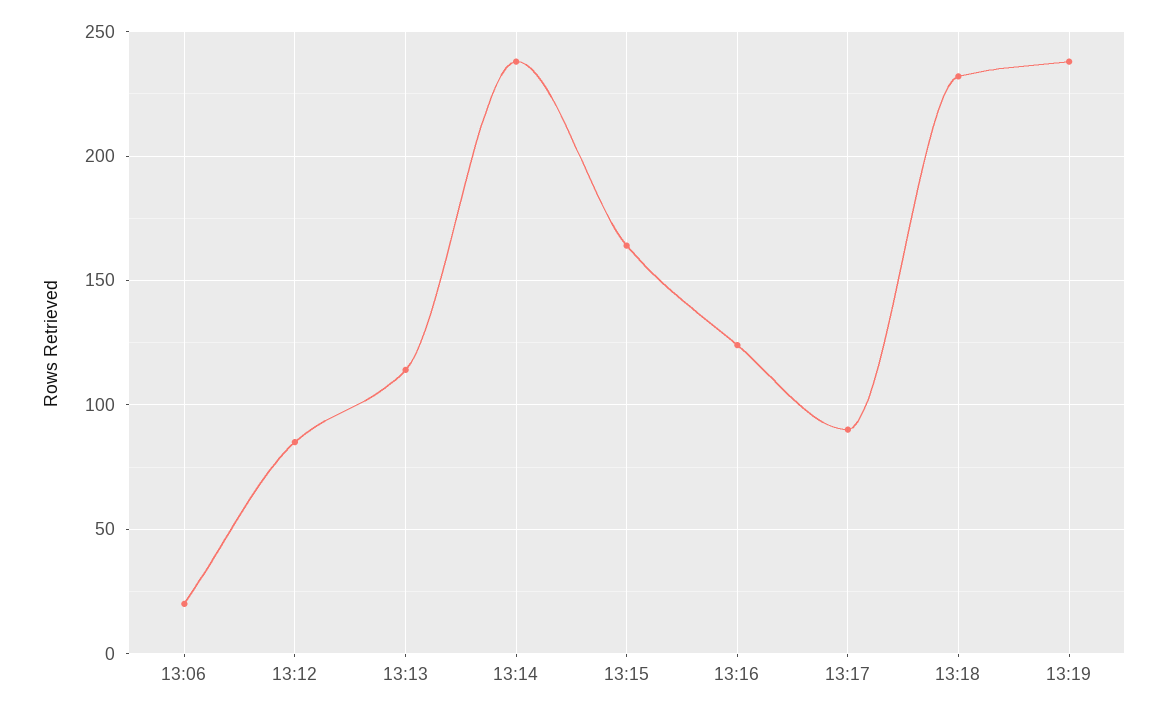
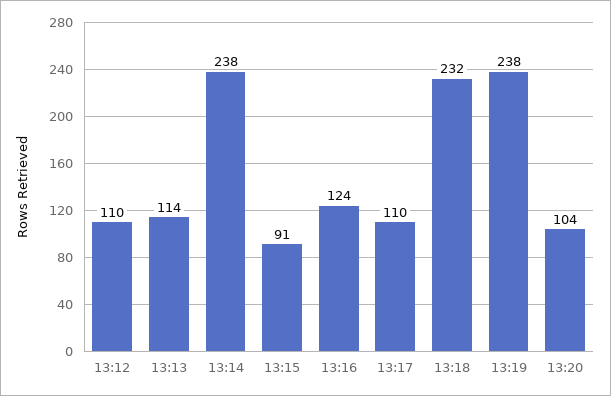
13:06: 20 -> none
13:12: 85 -> 110
13:15: 165 -> 91
13:17: 90 -> 110
13:20: none -> 104

